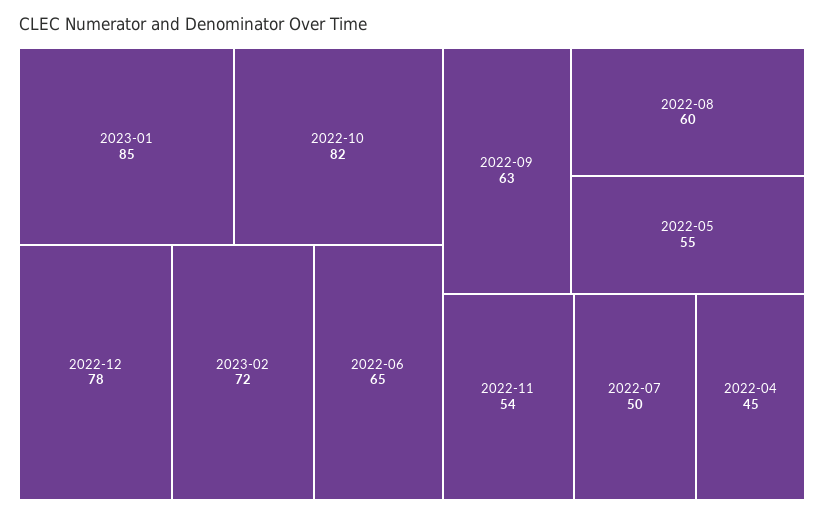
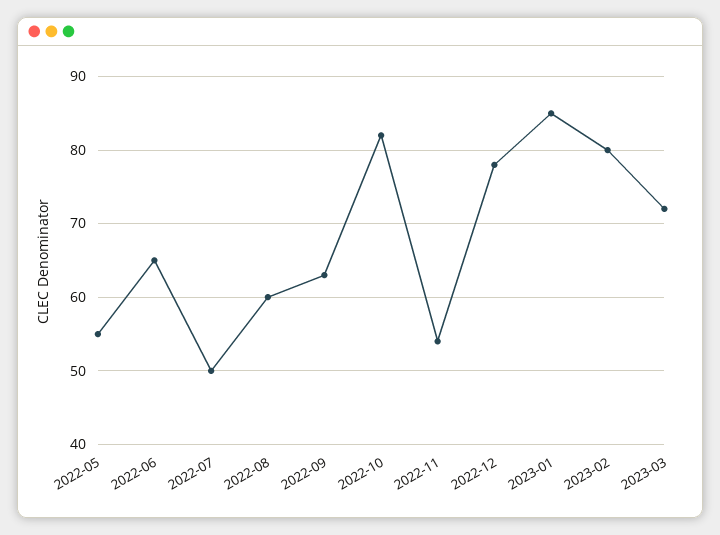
2023-02: 72 -> 80
2022-04: 45 -> none
2023-03: none -> 72

